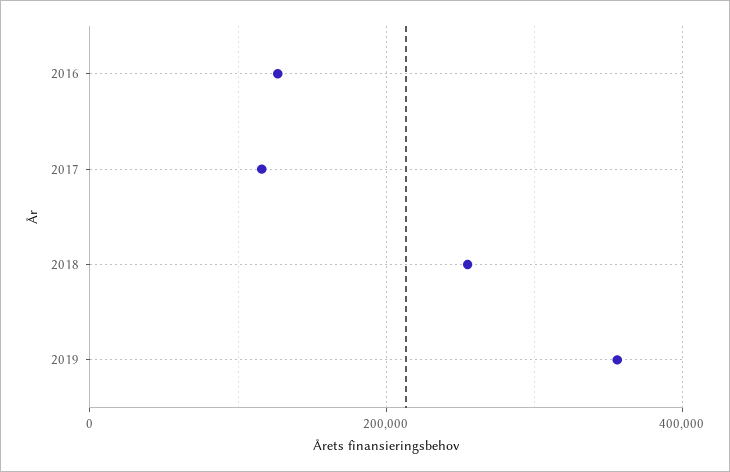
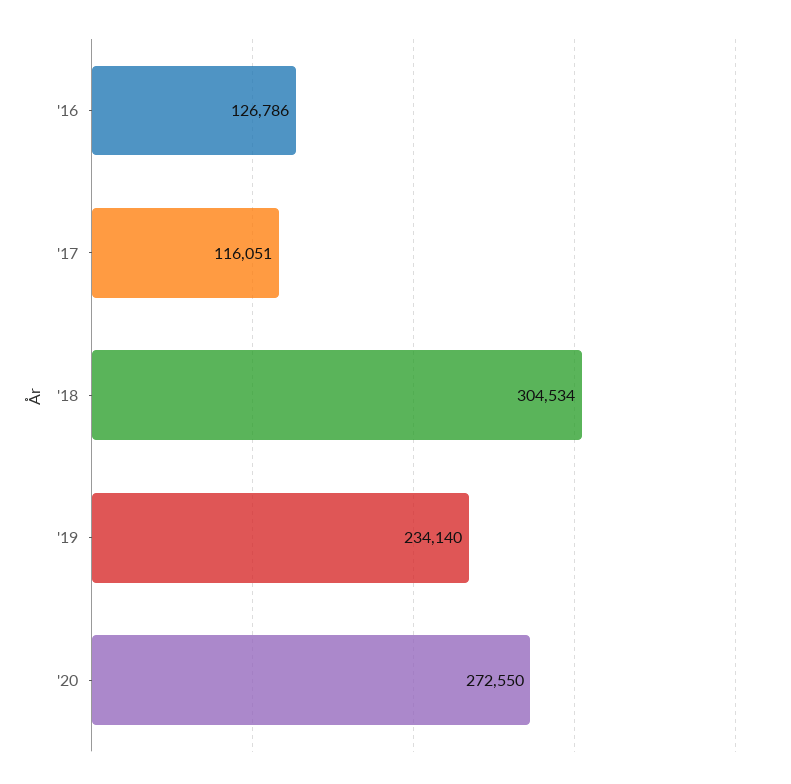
2018: 260000 -> 304534
2019: 360000 -> 234140
'20: none -> 272550

